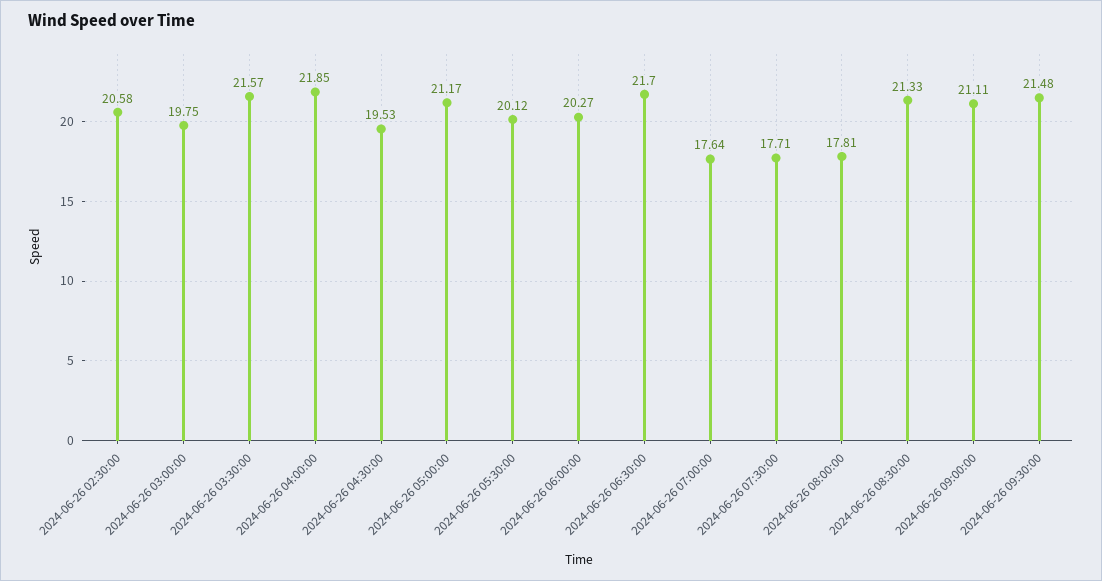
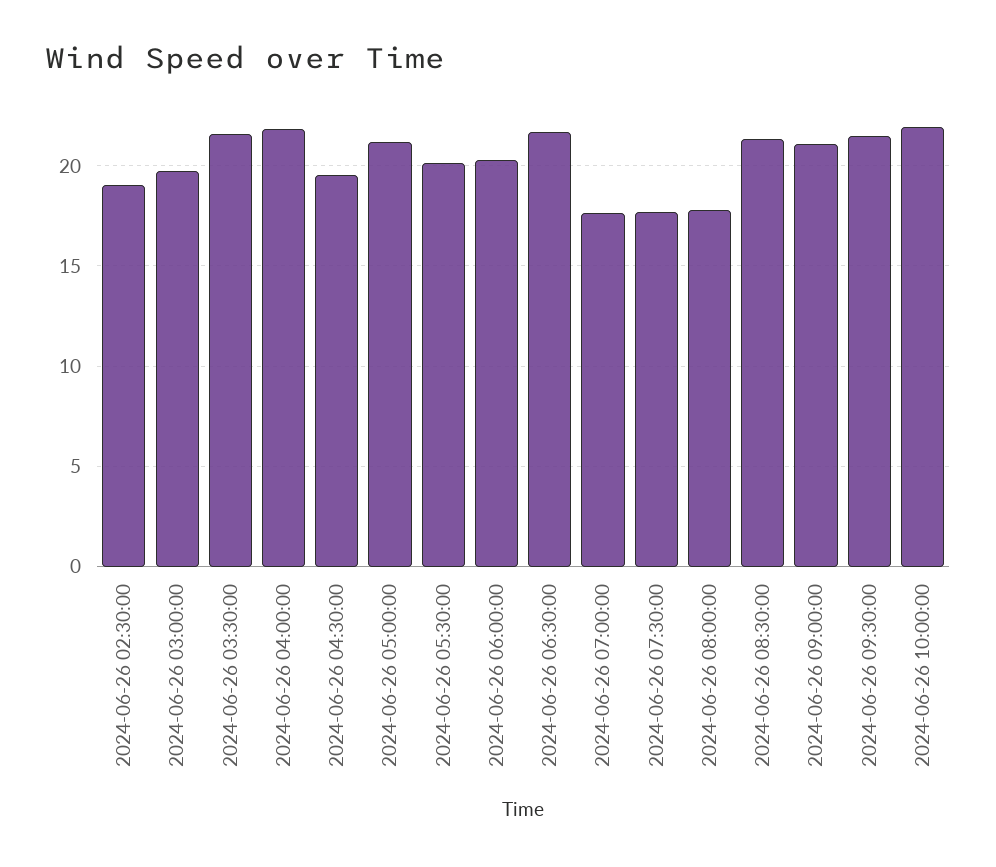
2024-06-26 02:30:00: 20.58 -> 19
2024-06-26 10:00:00: none -> 22

